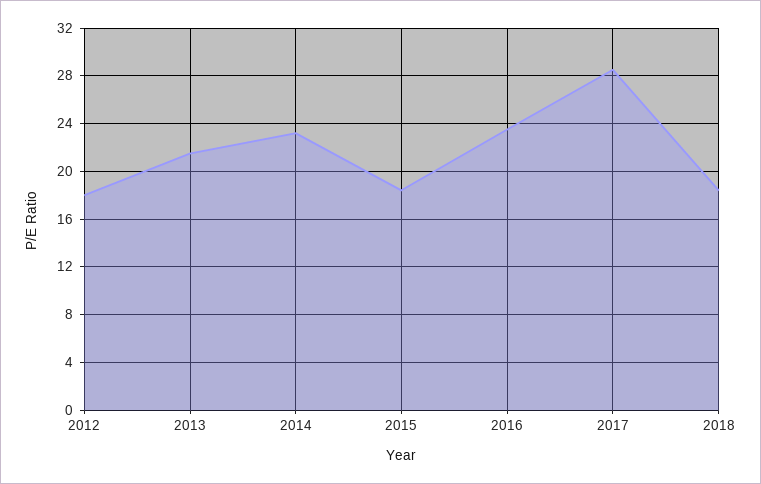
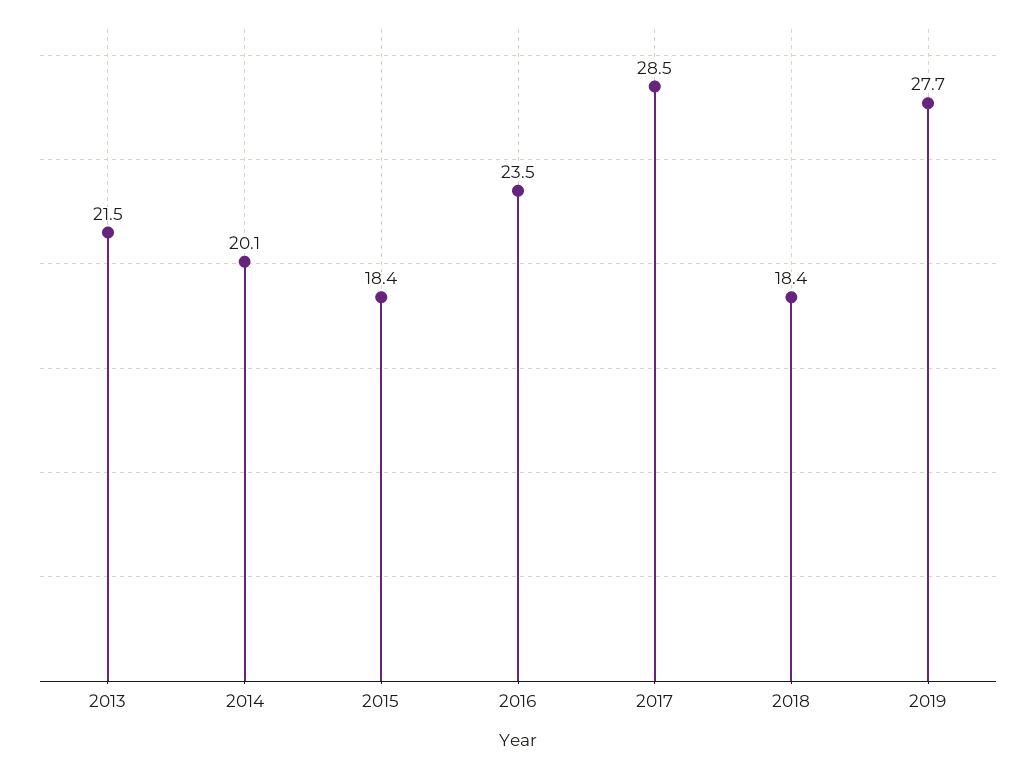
2012: 18 -> none
2014: 23 -> 20.1
2019: none -> 27.7

